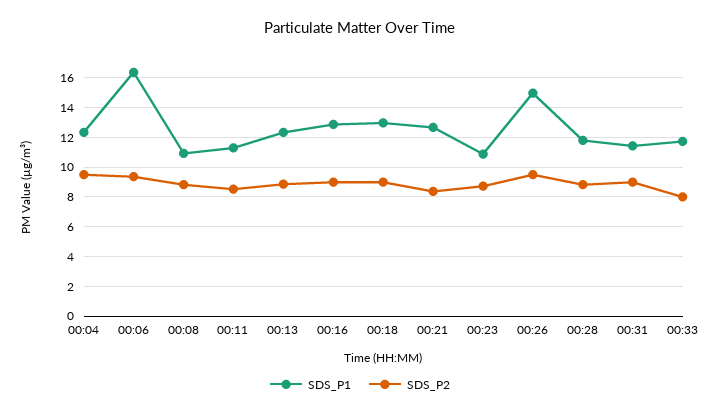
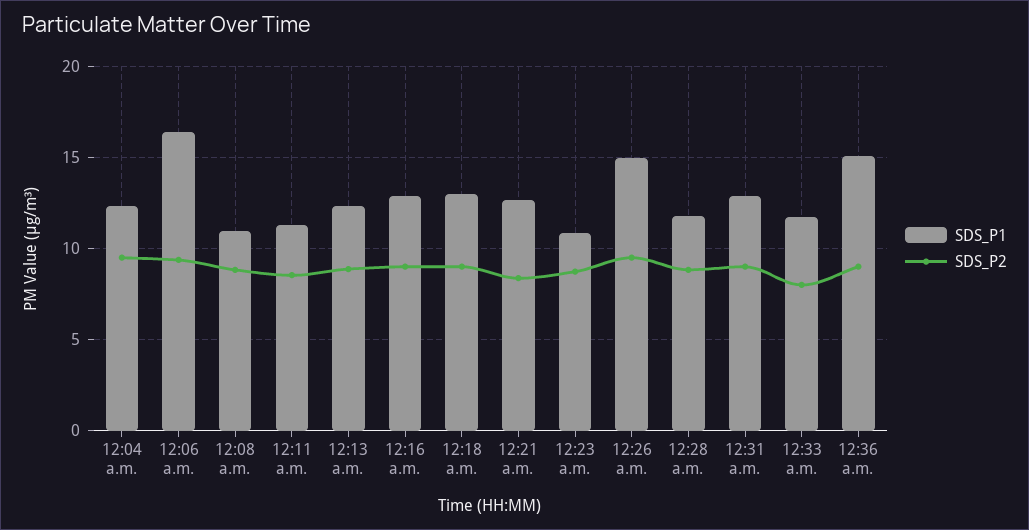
SDS_P1, 00:31: 11.5 -> 13
SDS_P1, 12:36 a.m.: none -> 15
SDS_P2, 12:36 a.m.: none -> 9

